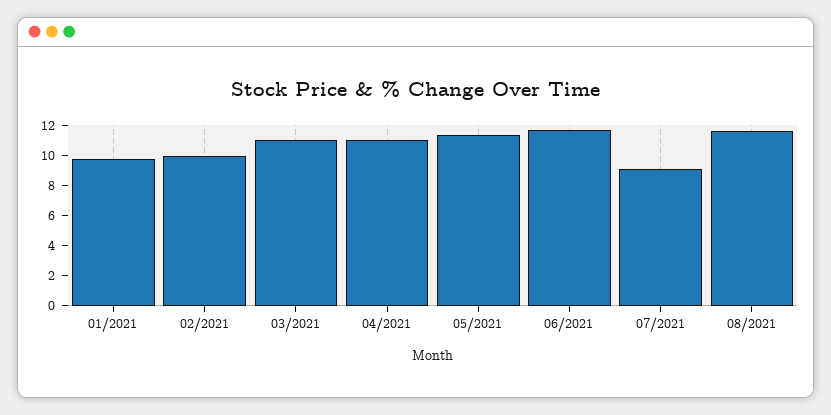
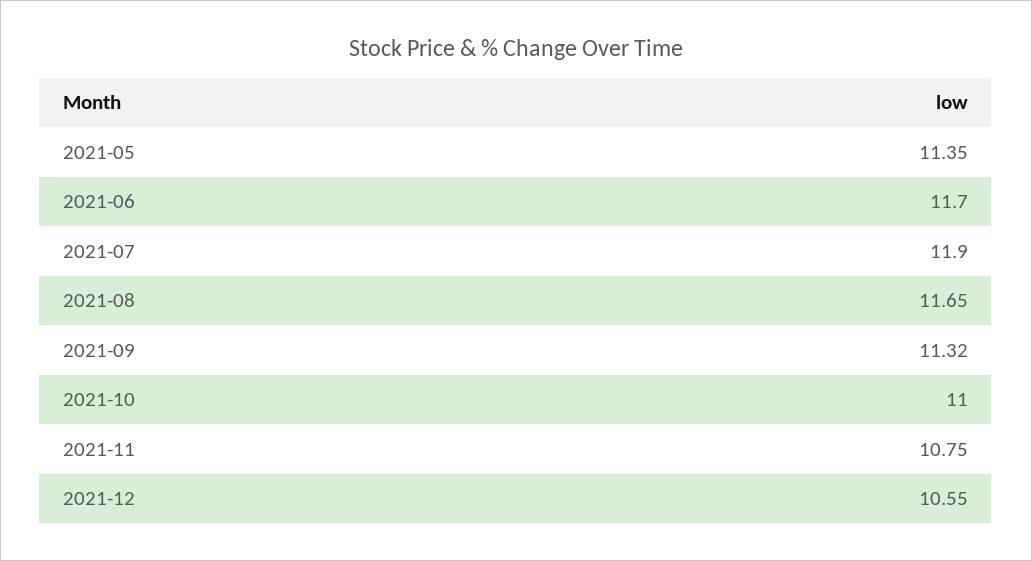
01/2021: 10 -> none
02/2021: 10 -> none
03/2021: 11 -> none
04/2021: 11 -> none
07/2021: 9 -> 11.9
2021-09: none -> 11.32
2021-10: none -> 11
2021-11: none -> 10.75
2021-12: none -> 10.55

